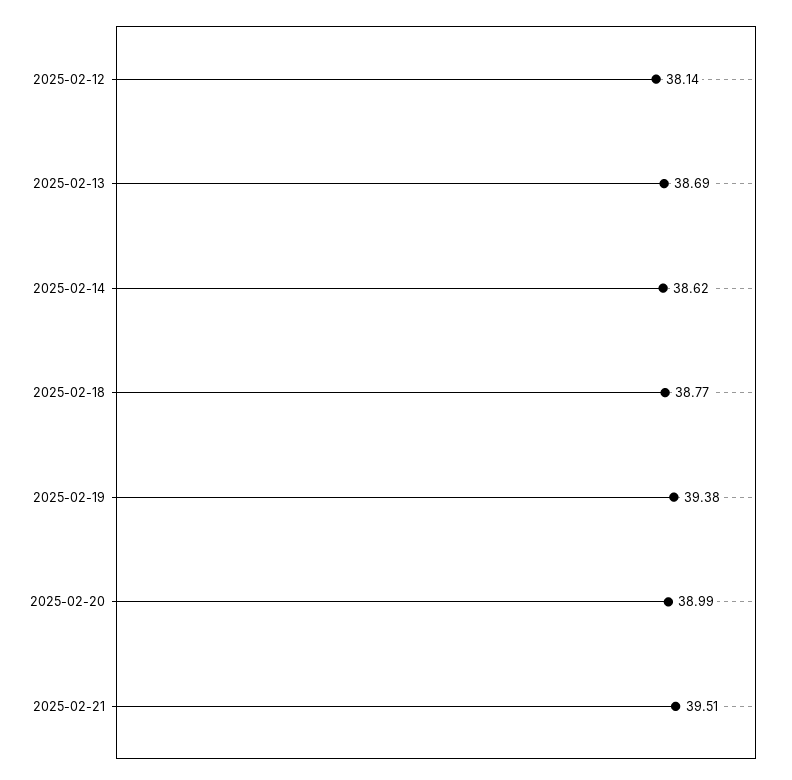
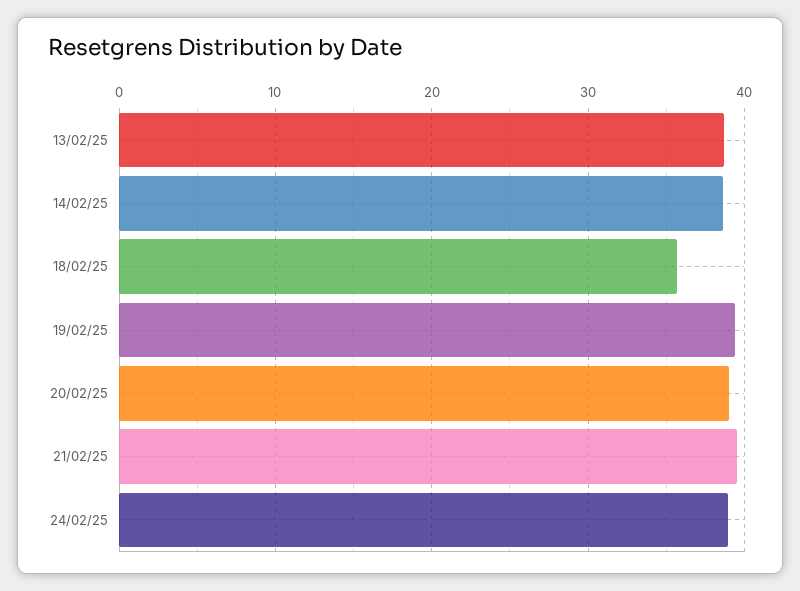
2025-02-12: 38.14 -> none
2025-02-18: 38.77 -> 36
24/02/25: none -> 39

